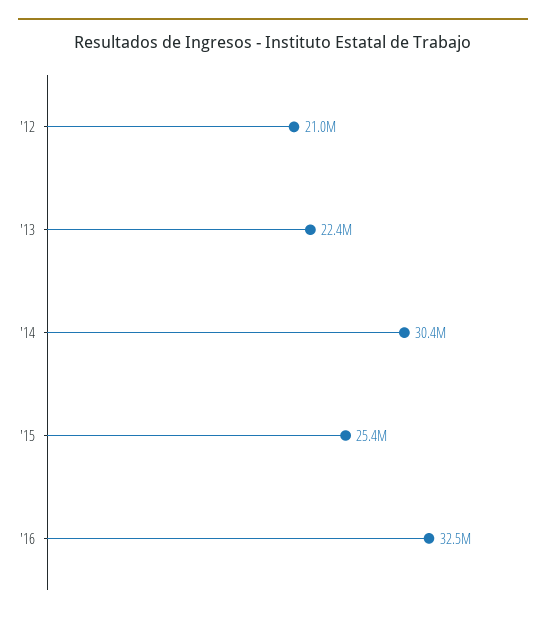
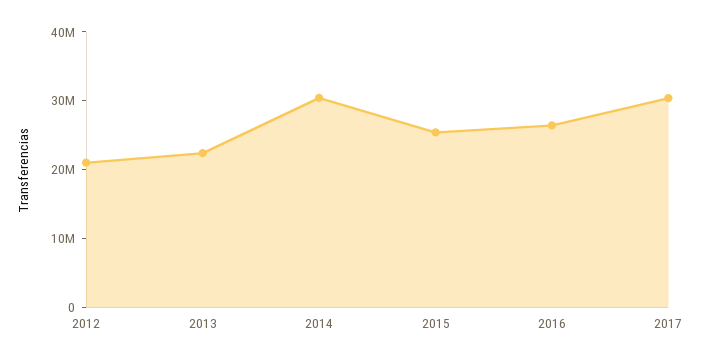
'16: 32500000 -> 26000000
2017: none -> 30000000

